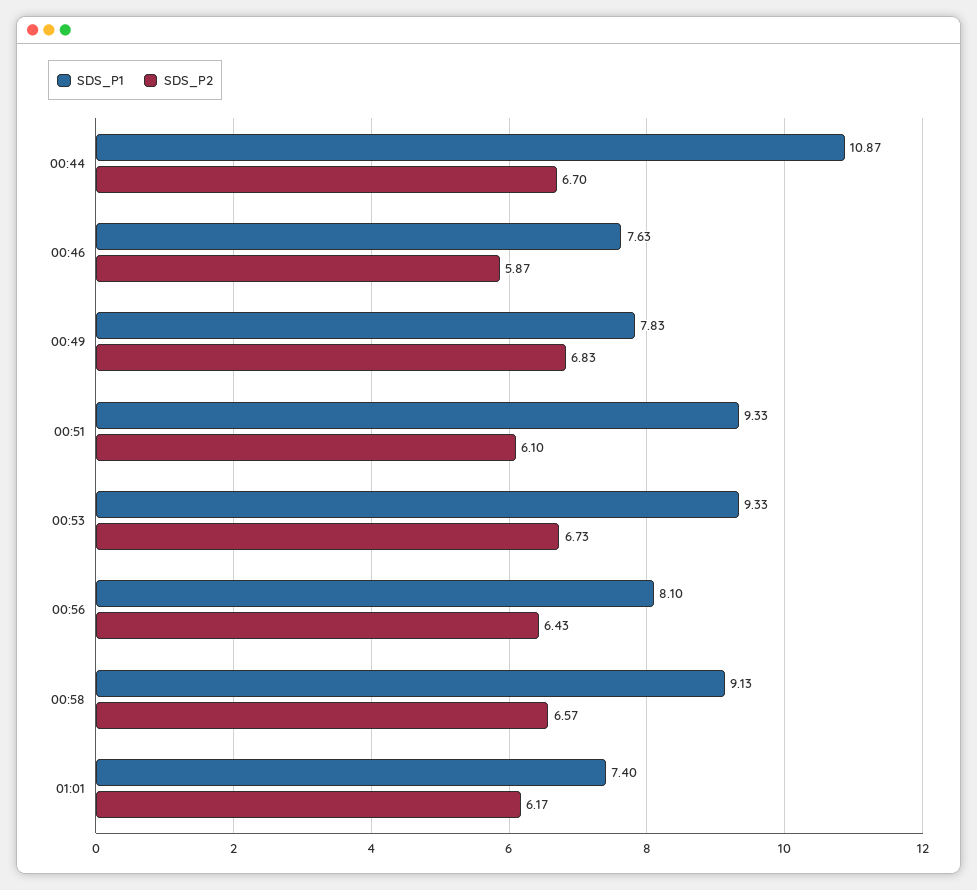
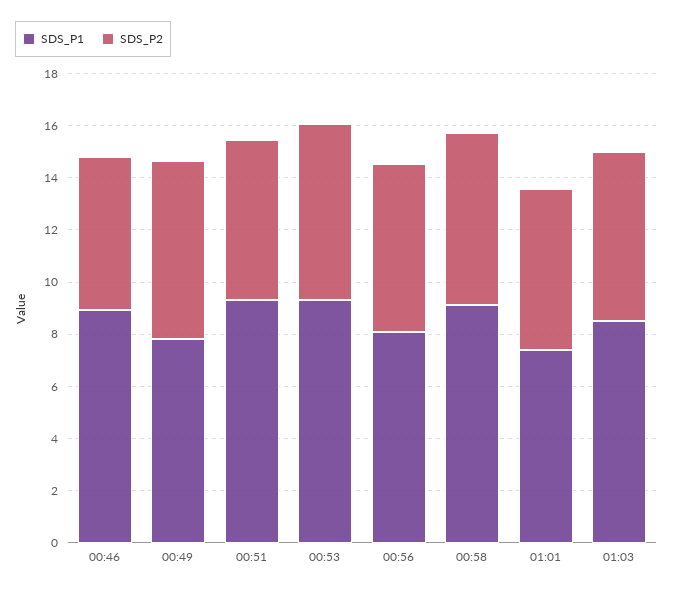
SDS_P1, 00:44: 10.87 -> none
SDS_P2, 00:44: 6.7 -> none
SDS_P1, 00:46: 7.63 -> 9
SDS_P1, 01:03: none -> 8.5
SDS_P2, 01:03: none -> 6.5

